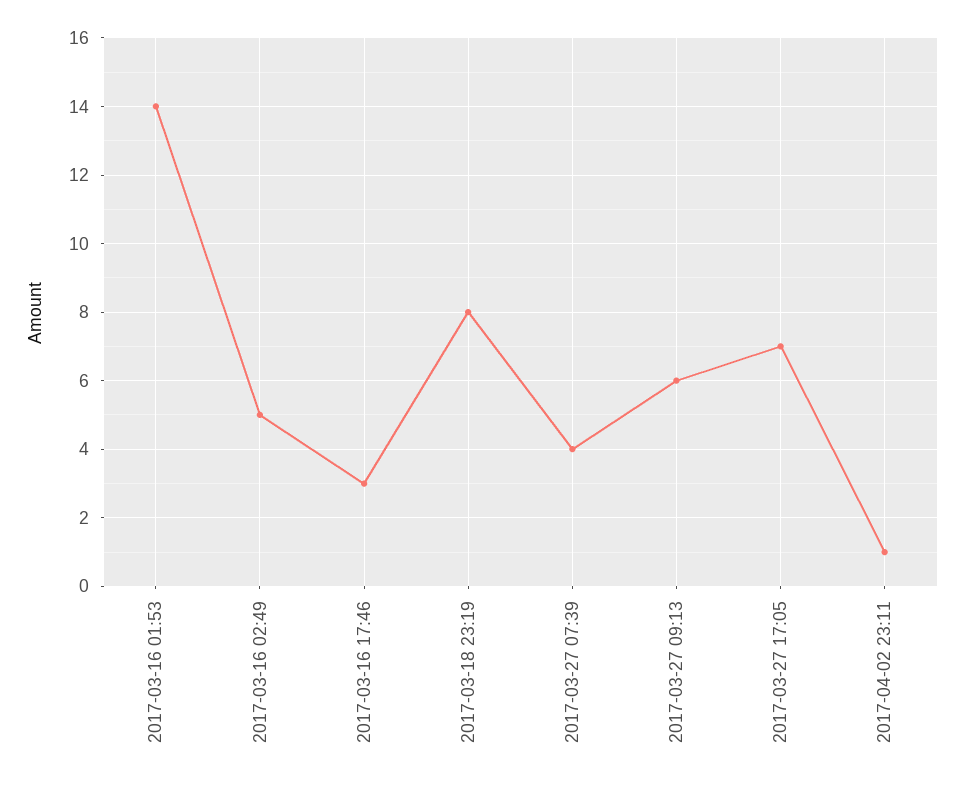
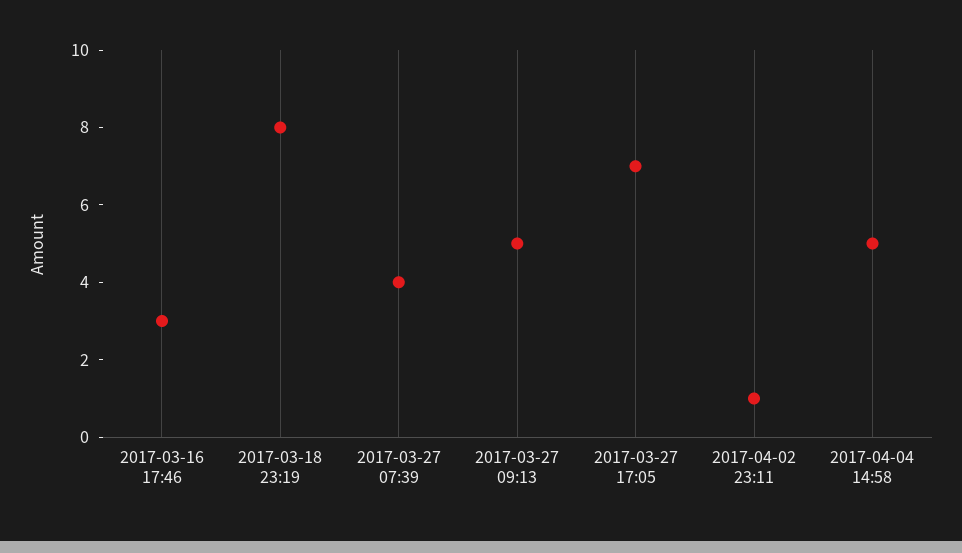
2017-03-16 01:53: 14 -> none
2017-03-16 02:49: 5 -> none
2017-03-27 09:13: 6 -> 5
2017-04-04 14:58: none -> 5

